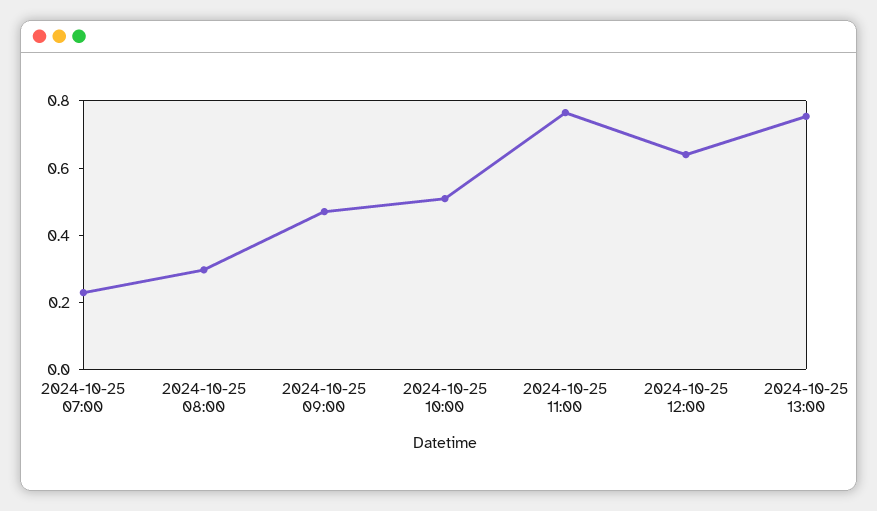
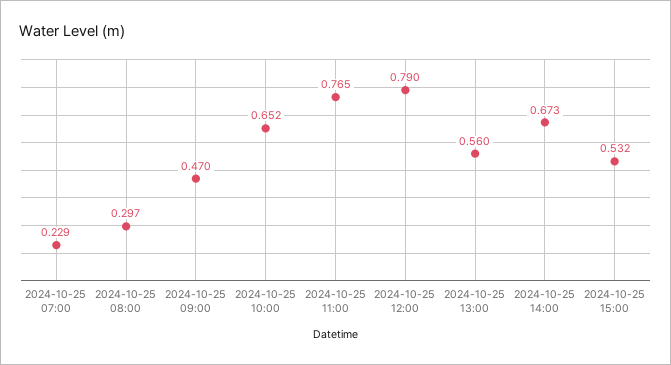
2024-10-25 10:00: 0.5 -> 0.652
2024-10-25 12:00: 0.65 -> 0.79
2024-10-25 13:00: 0.75 -> 0.56
2024-10-25 14:00: none -> 0.673
2024-10-25 15:00: none -> 0.532

